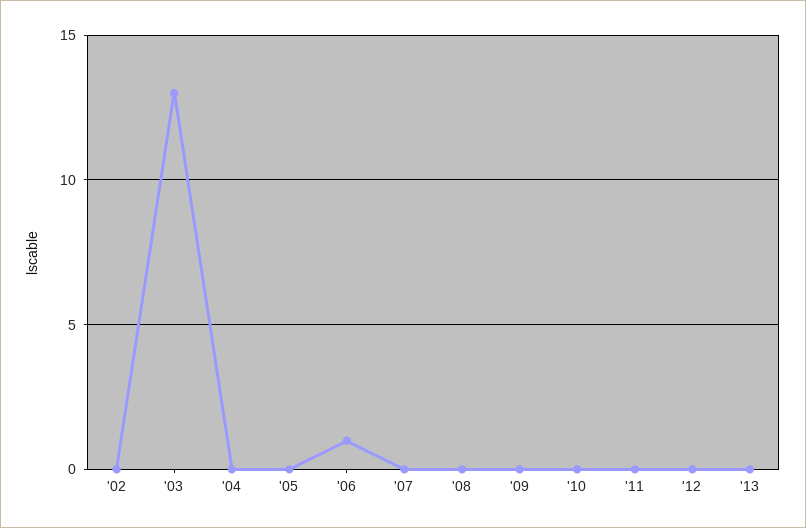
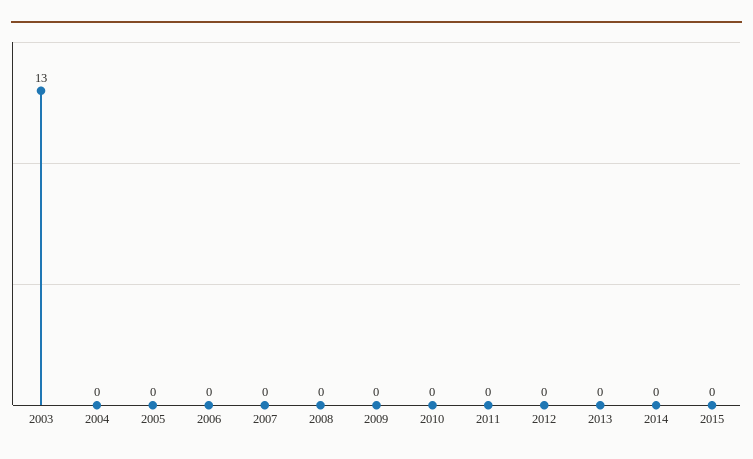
'02: 0 -> none
'06: 1 -> 0
2014: none -> 0
2015: none -> 0

